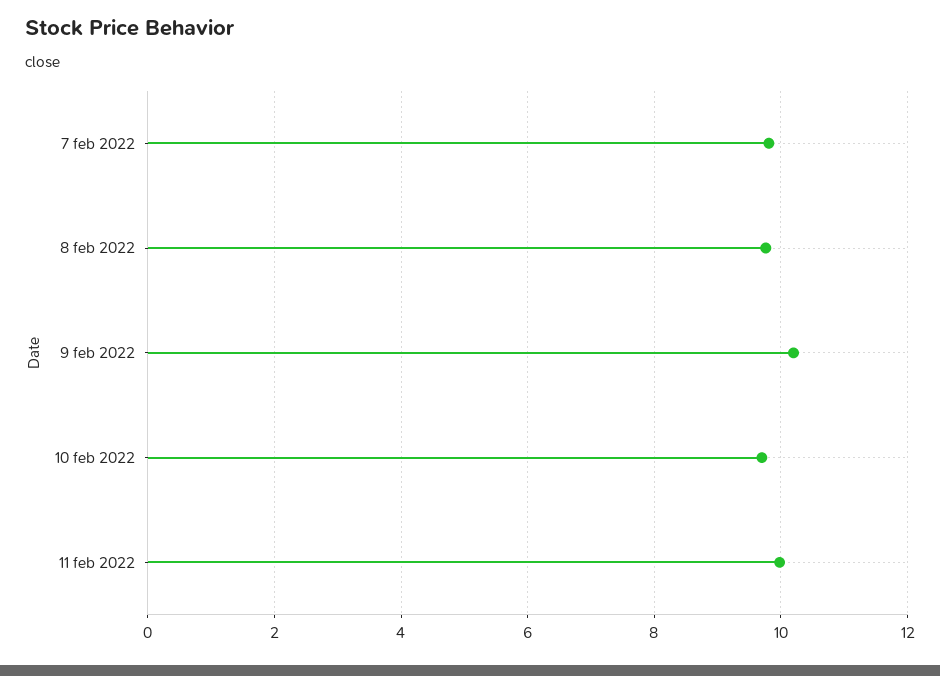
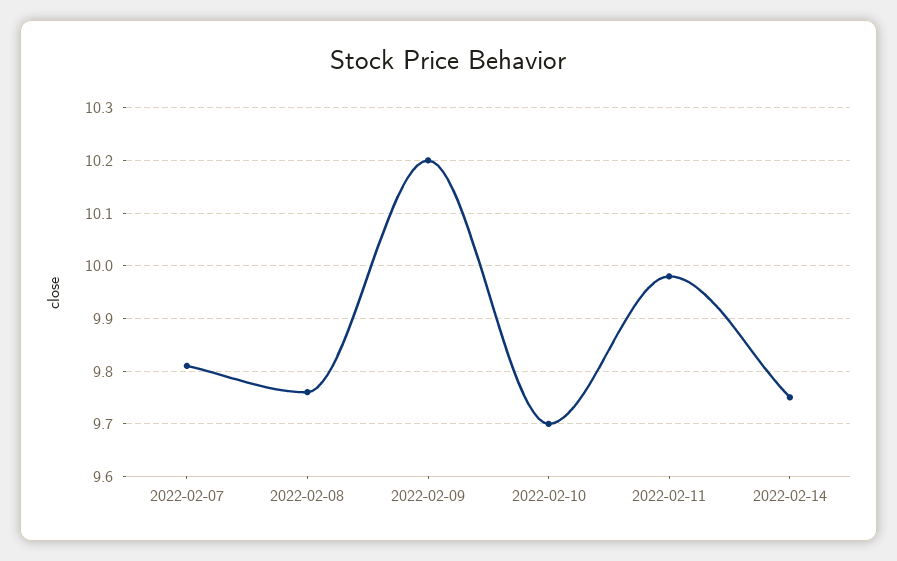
2022-02-14: none -> 9.75

